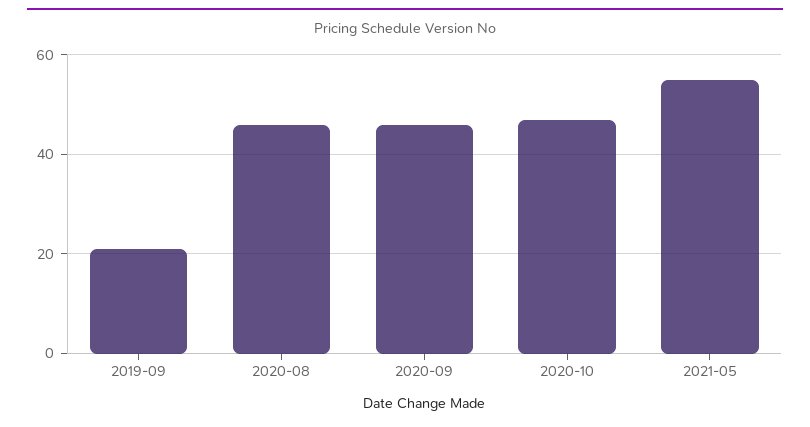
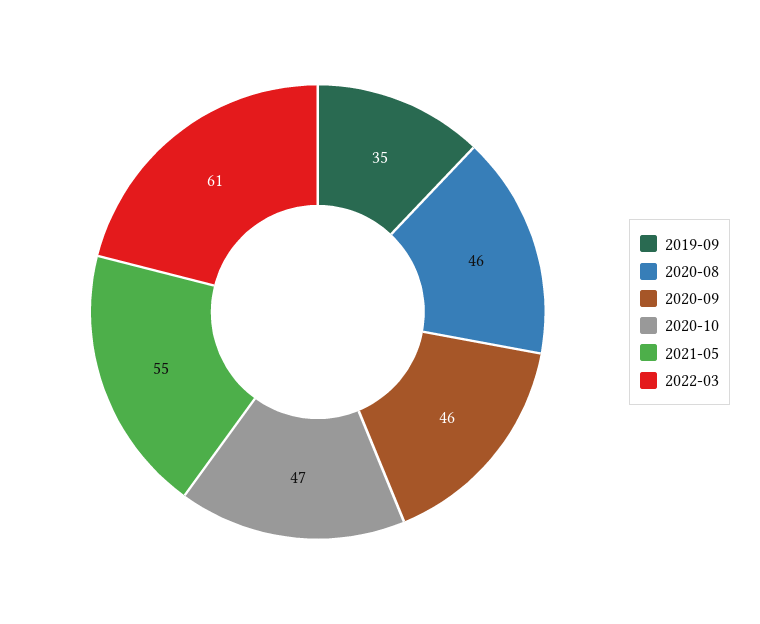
2019-09: 20 -> 35
2022-03: none -> 61

